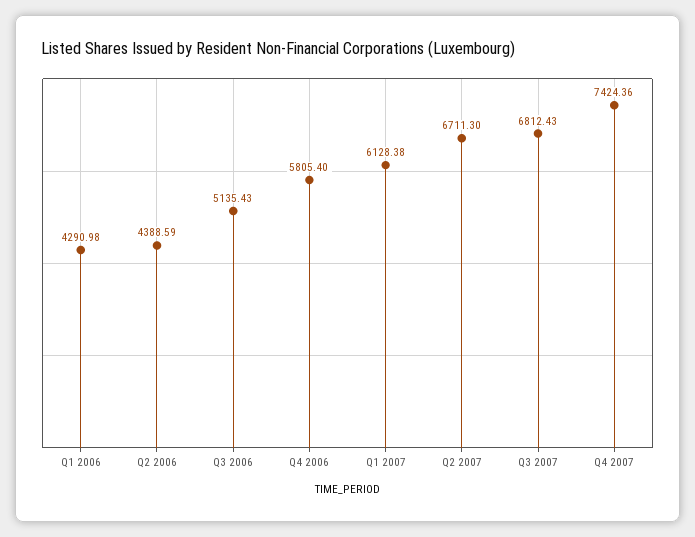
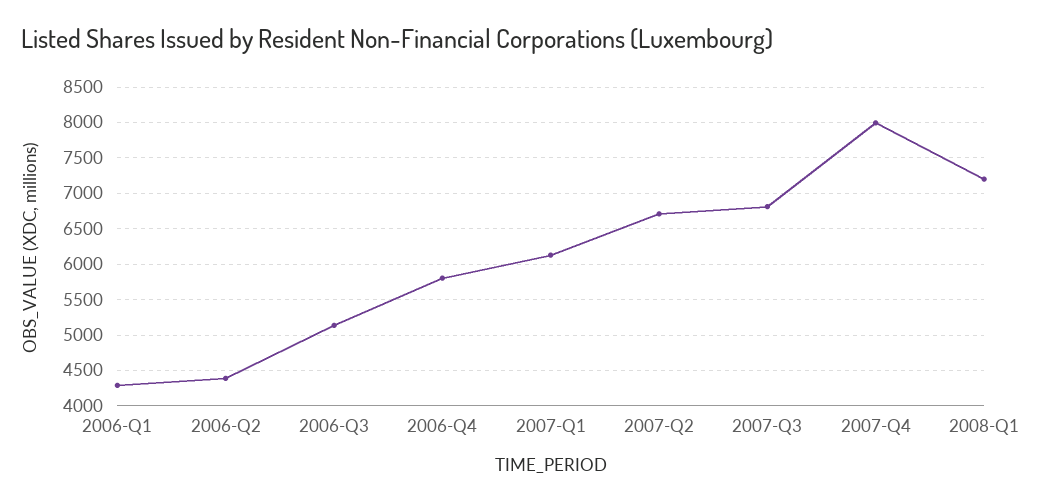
Q4 2007: 7424.36 -> 8000
2008-Q1: none -> 7200

